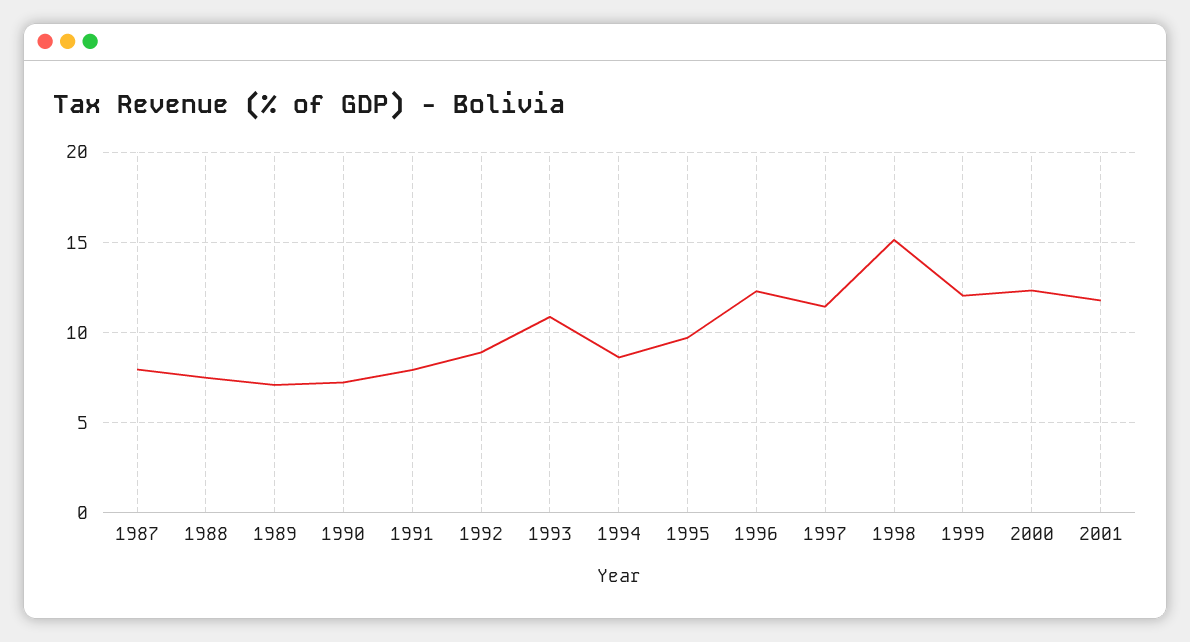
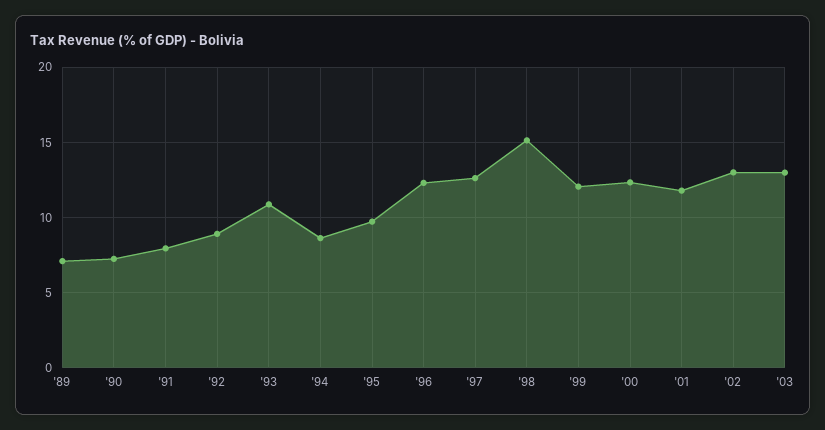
1987: 8 -> none
1988: 7.5 -> none
1997: 11.5 -> 12.5
'02: none -> 13
'03: none -> 13

